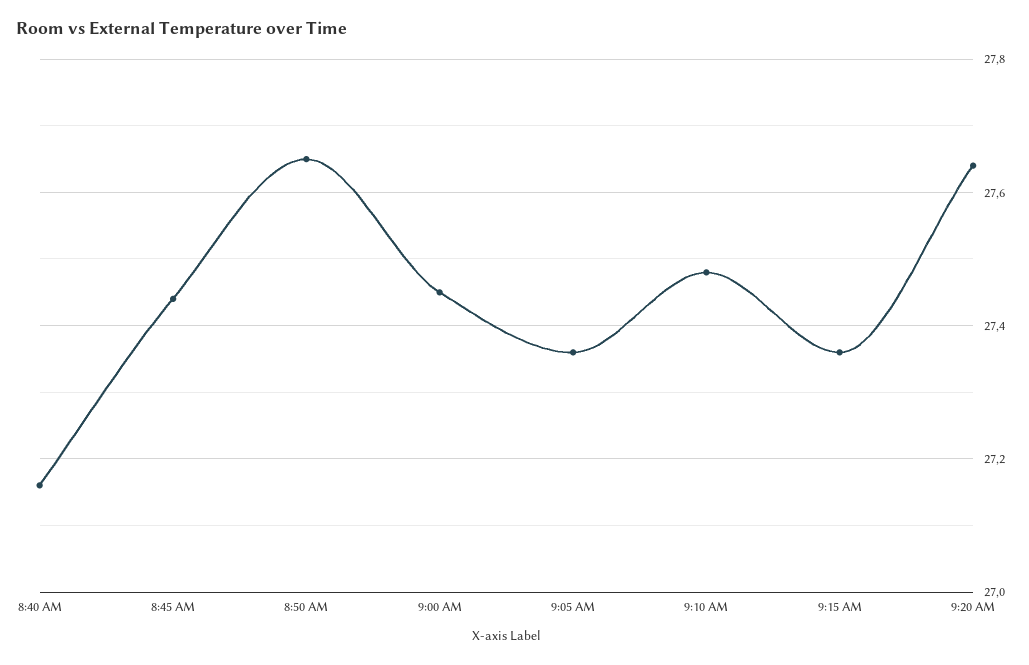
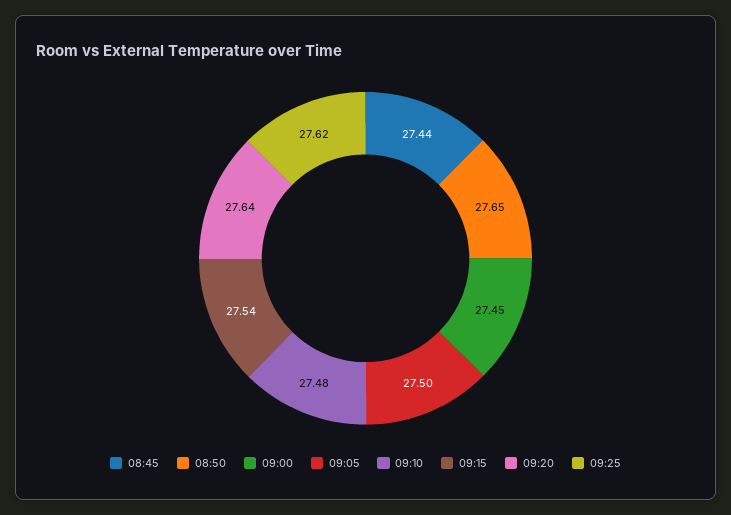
8:40 AM: 27.15 -> none
9:05 AM: 27.35 -> 27.5
9:15 AM: 27.35 -> 27.54
09:25: none -> 27.62

